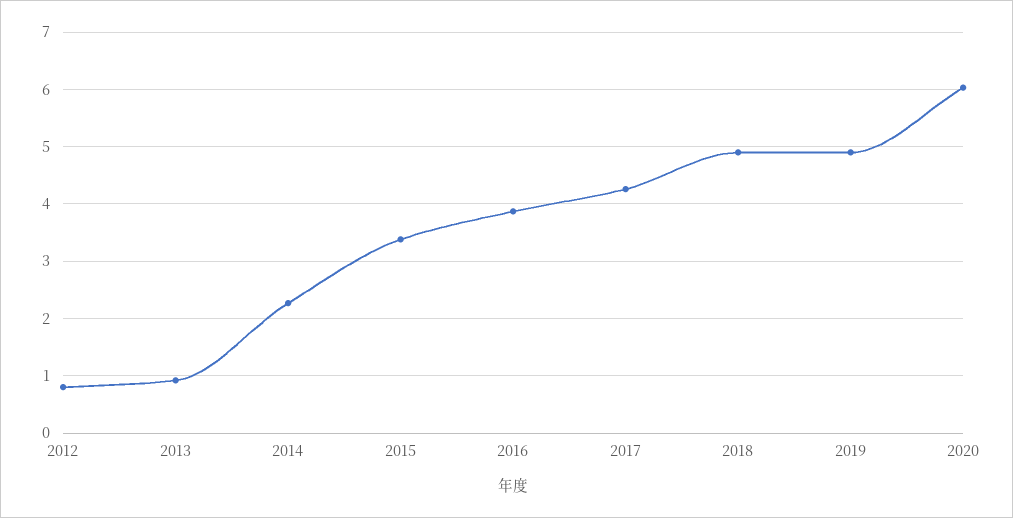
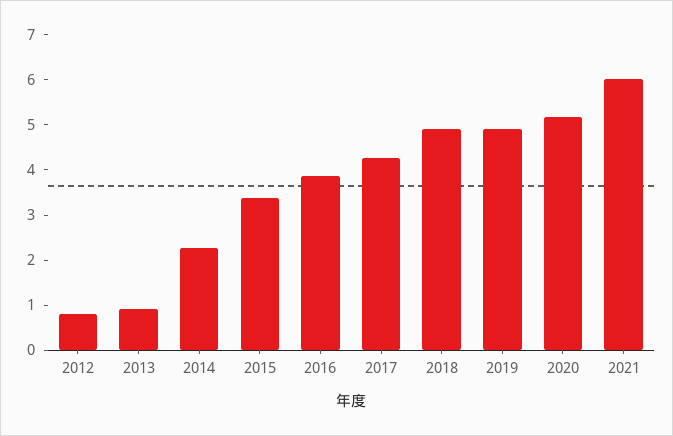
2020: 6 -> 5.2
2021: none -> 6

